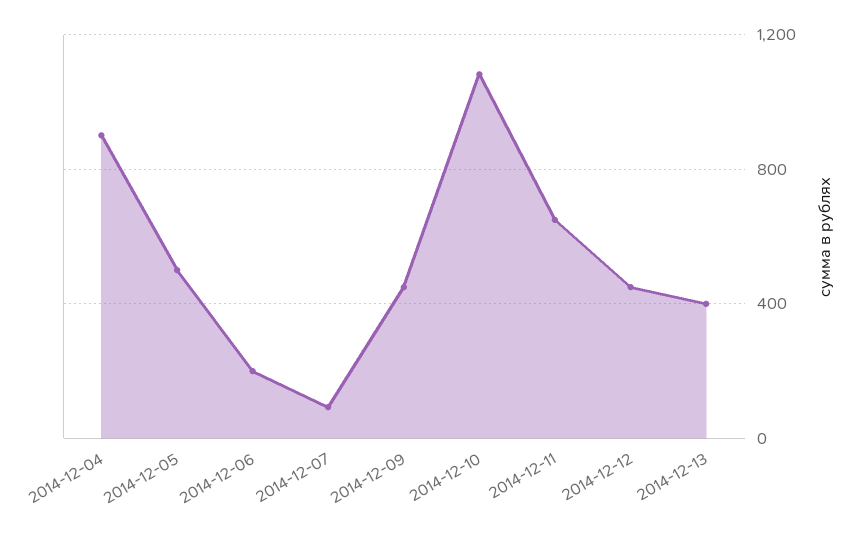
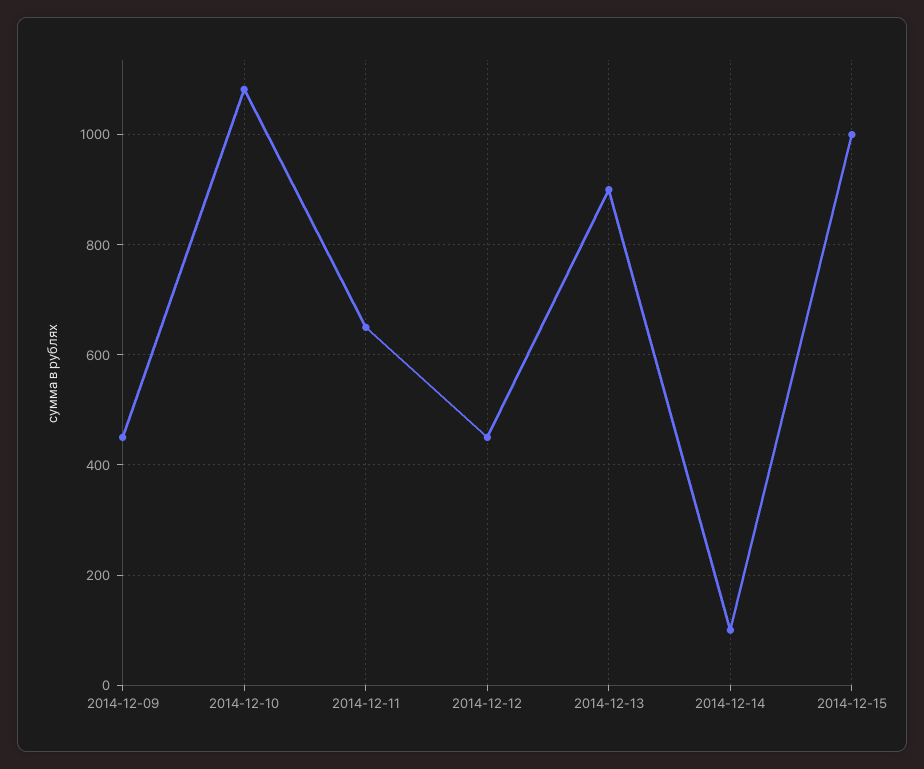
2014-12-04: 900 -> none
2014-12-05: 500 -> none
2014-12-06: 200 -> none
2014-12-07: 100 -> none
2014-12-13: 400 -> 900
2014-12-14: none -> 100
2014-12-15: none -> 1000

